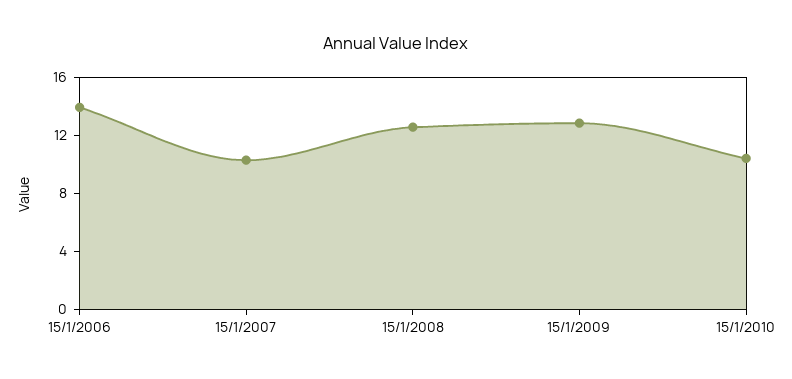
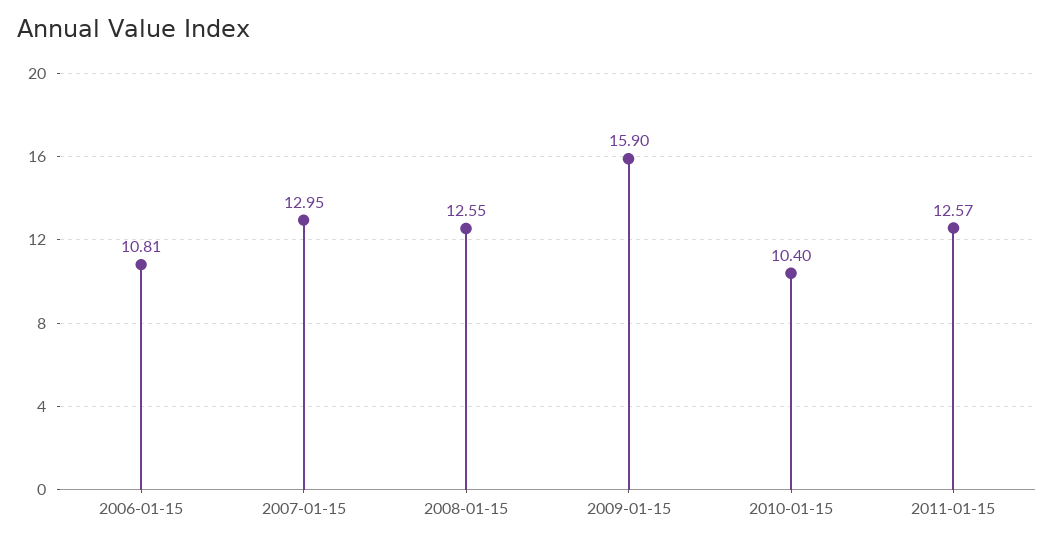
15/1/2006: 14 -> 10.81
15/1/2007: 10 -> 12.95
15/1/2009: 13 -> 15.9
2011-01-15: none -> 12.57

